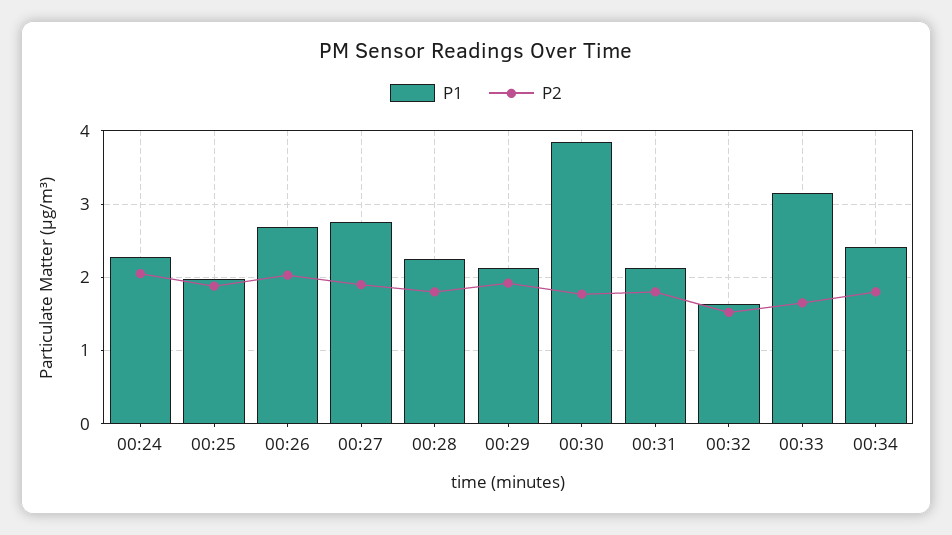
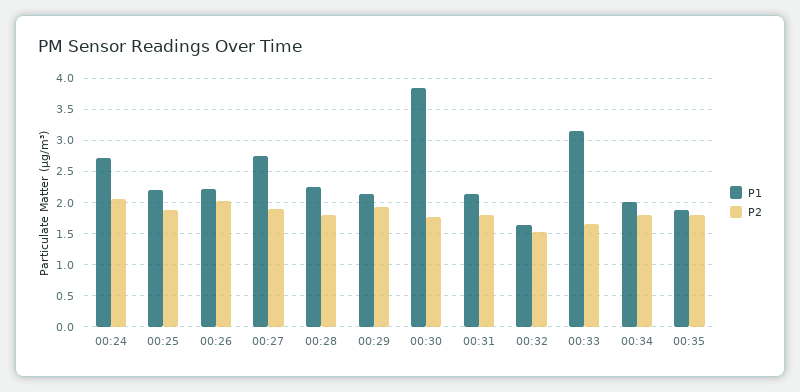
P1, 00:24: 2.3 -> 2.7
P1, 00:25: 2 -> 2.2
P1, 00:26: 2.7 -> 2.2
P1, 00:34: 2.4 -> 2
P1, 00:35: none -> 1.9
P2, 00:35: none -> 1.8

